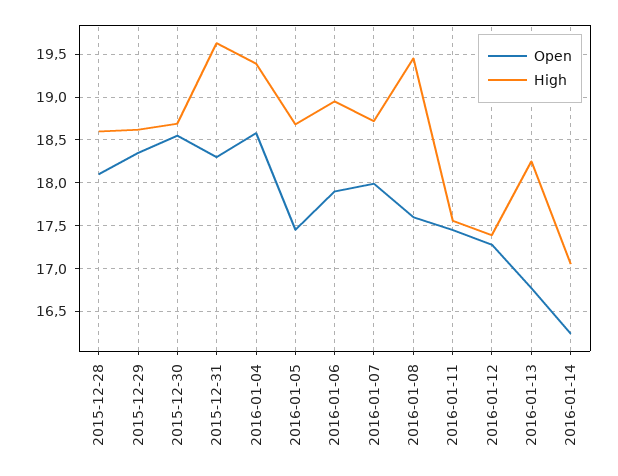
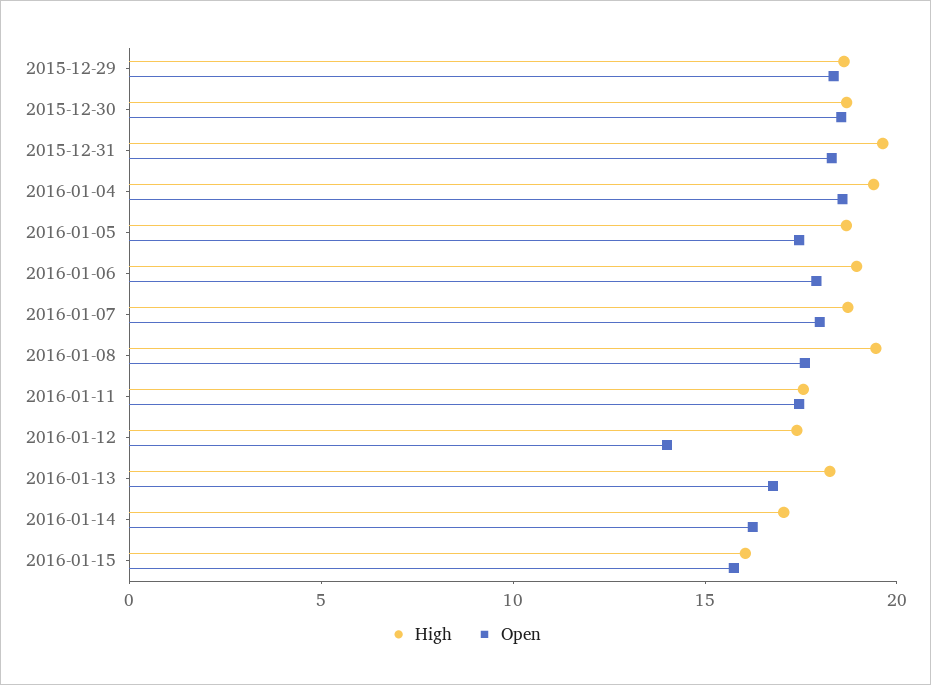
Open, 2015-12-28: 18.1 -> none
High, 2015-12-28: 18.6 -> none
Open, 2016-01-12: 17.3 -> 14
High, 2016-01-15: none -> 16
Open, 2016-01-15: none -> 16

